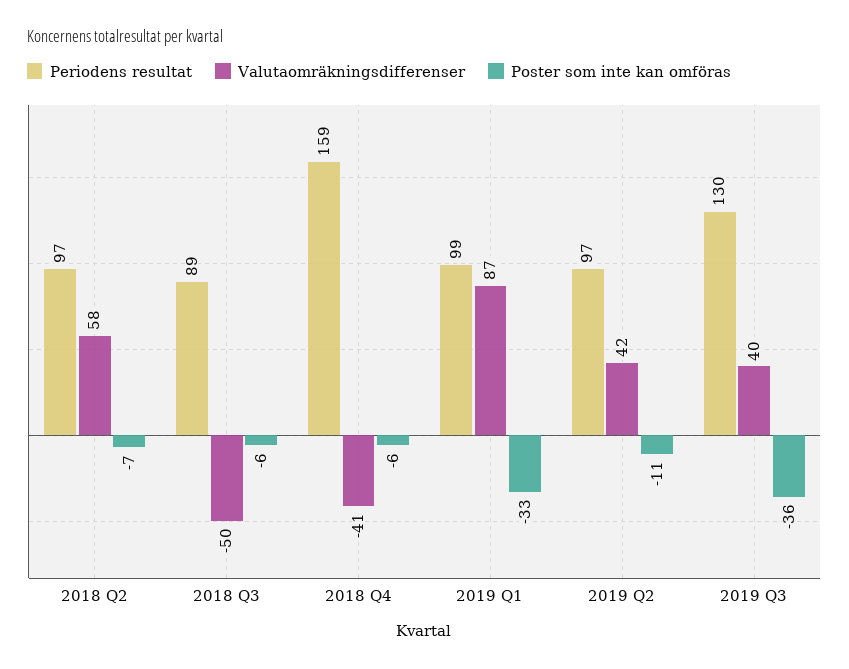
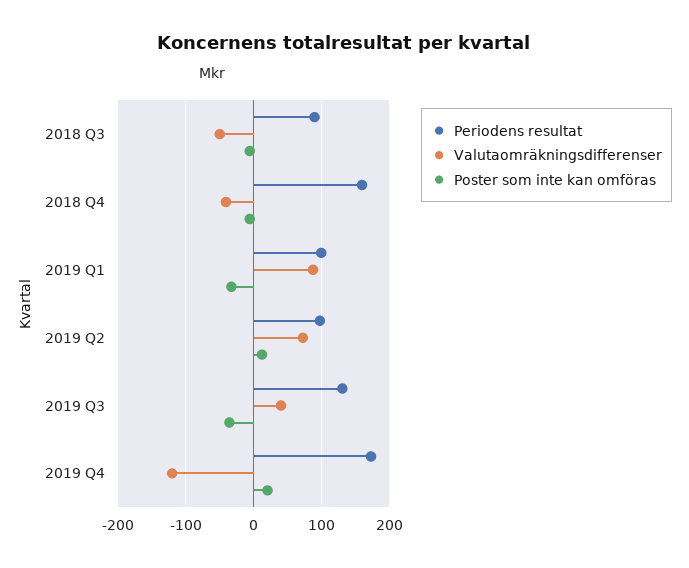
Periodens resultat, 2018 Q2: 97 -> none
Valutaomräkningsdifferenser, 2018 Q2: 58 -> none
Poster som inte kan omföras, 2018 Q2: -7 -> none
Valutaomräkningsdifferenser, 2019 Q2: 42 -> 70
Poster som inte kan omföras, 2019 Q2: -11 -> 10
Periodens resultat, 2019 Q4: none -> 170
Valutaomräkningsdifferenser, 2019 Q4: none -> -120
Poster som inte kan omföras, 2019 Q4: none -> 20

